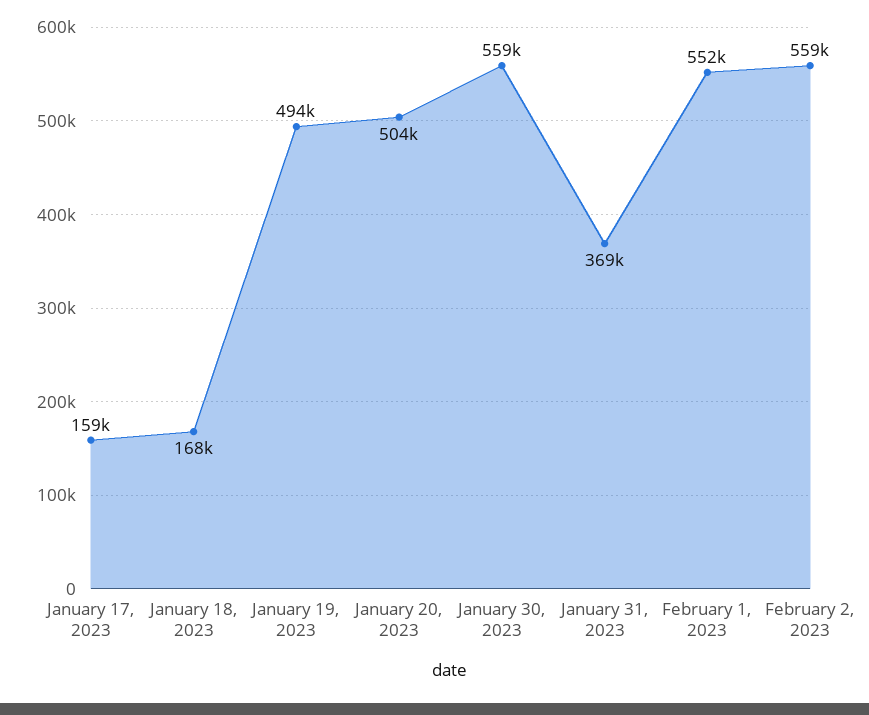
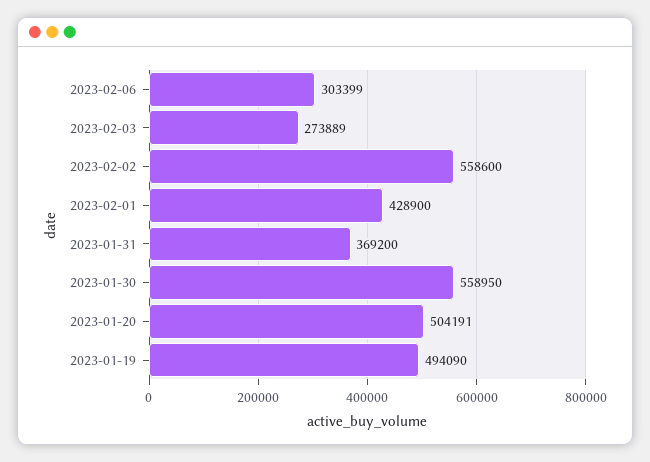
January 17, 2023: 159000 -> none
January 18, 2023: 168000 -> none
February 1, 2023: 552000 -> 428900
2023-02-06: none -> 303399
2023-02-03: none -> 273889

